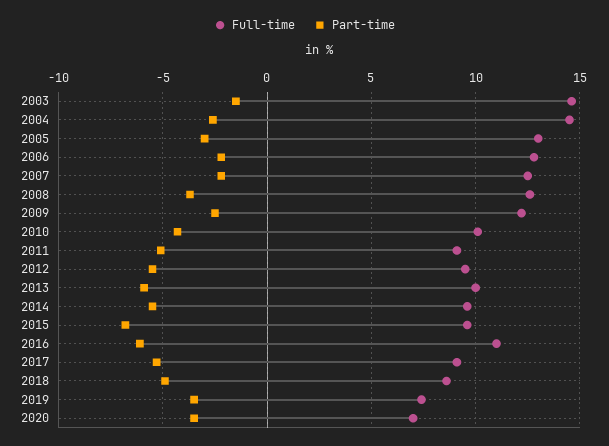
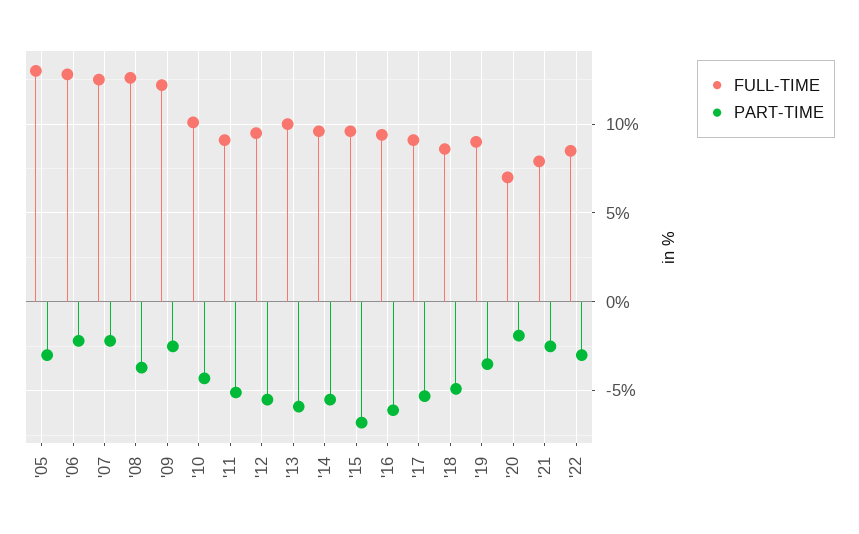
Full-time, 2003: 14.5 -> none
Part-time, 2003: -1.5 -> none
Full-time, 2004: 14.5 -> none
Part-time, 2004: -2.5 -> none
Full-time, 2016: 11 -> 9.5
Full-time, 2019: 7.5 -> 9
Part-time, 2020: -3.5 -> -2
Full-time, '21: none -> 8
Part-time, '21: none -> -2.5
Full-time, '22: none -> 8.5
Part-time, '22: none -> -3

